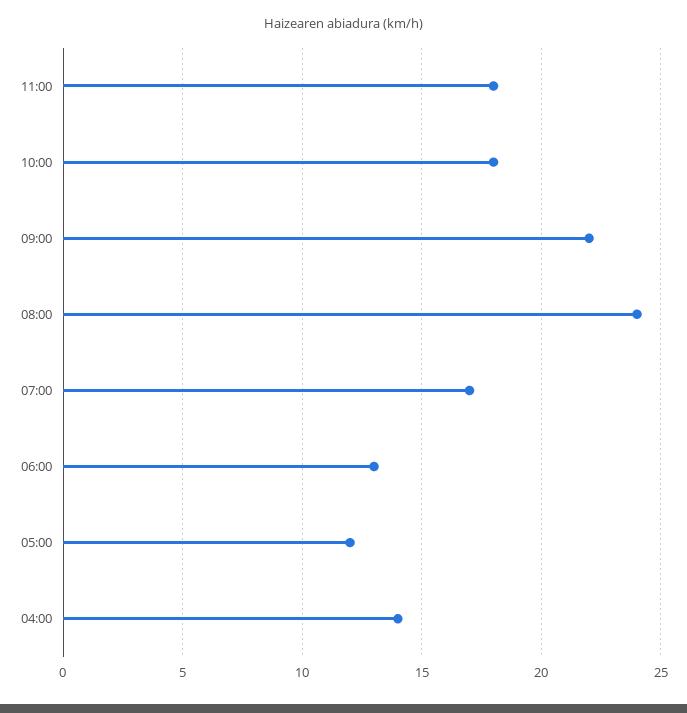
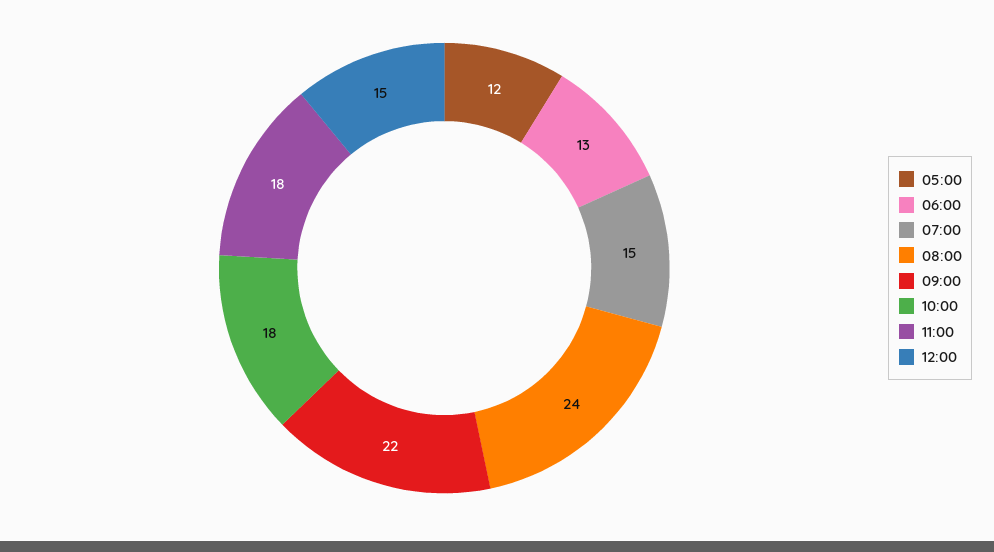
07:00: 17 -> 15
04:00: 14 -> none
12:00: none -> 15

